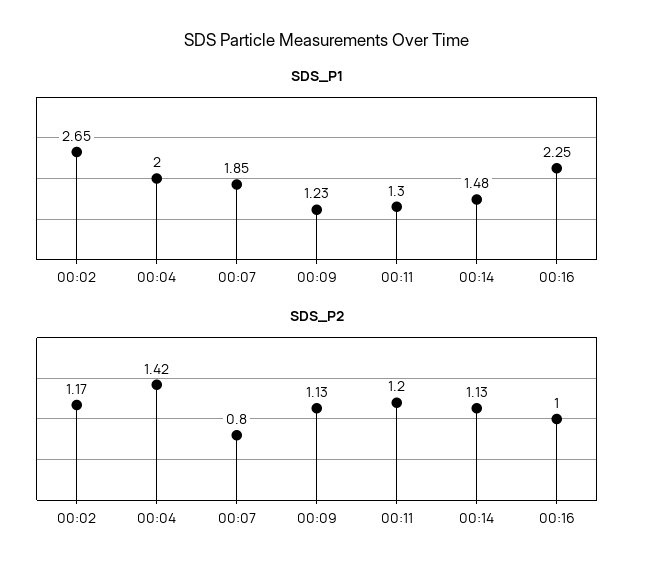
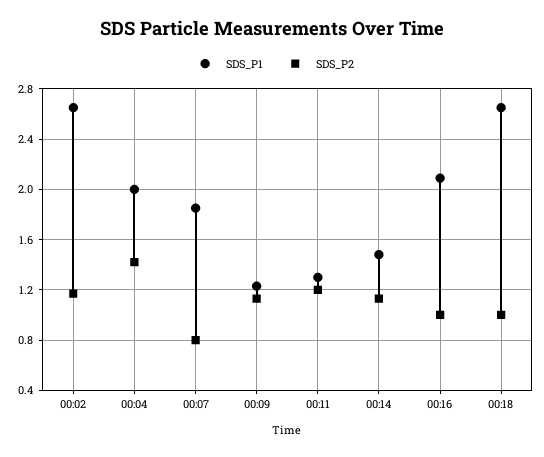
SDS_P1, 00:16: 2.25 -> 2.1
SDS_P1, 00:18: none -> 2.65
SDS_P2, 00:18: none -> 1

